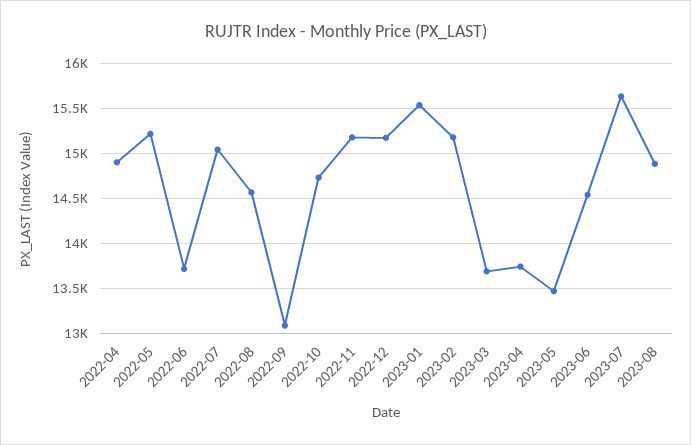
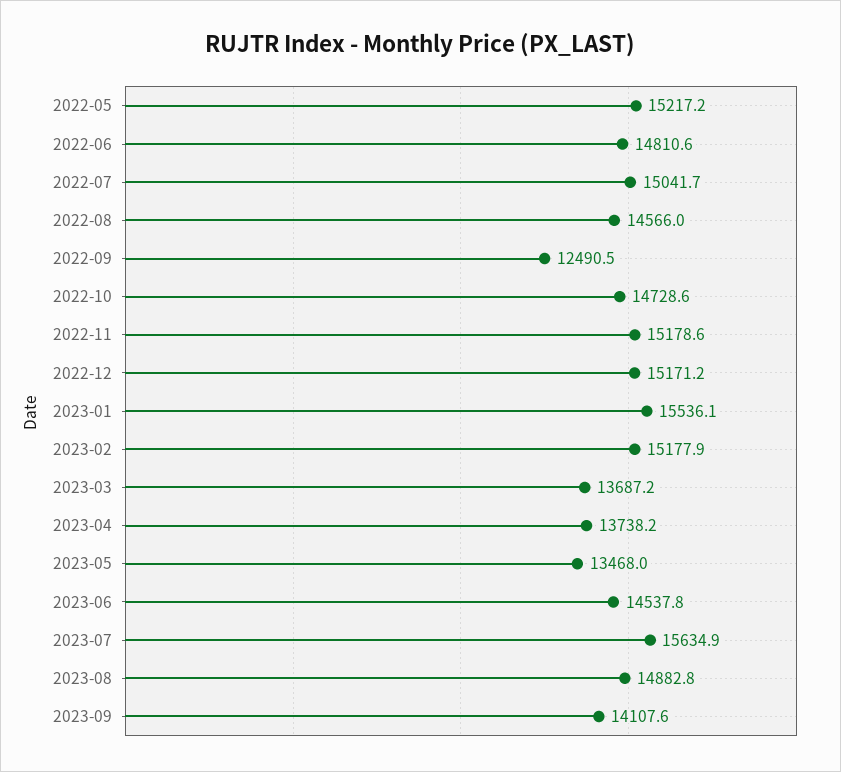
2022-04: 14900 -> none
2022-06: 13700 -> 14810.6
2022-09: 13100 -> 12490.5
2023-09: none -> 14107.6

